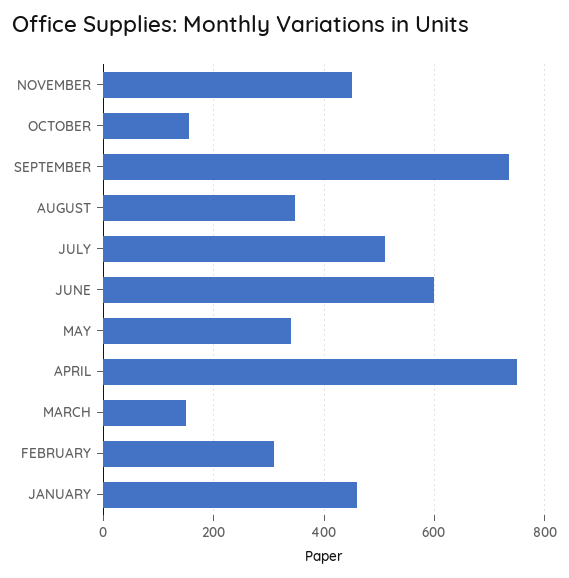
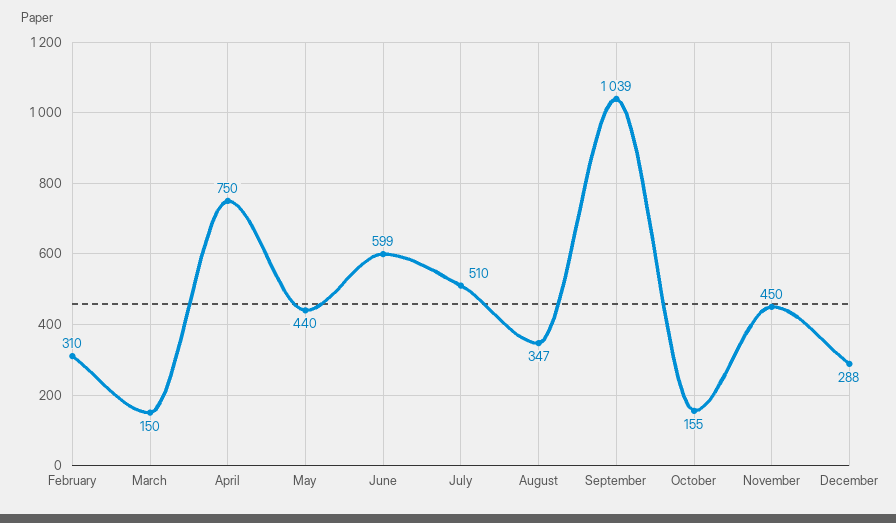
SEPTEMBER: 740 -> 1039
MAY: 340 -> 440
JANUARY: 460 -> none
December: none -> 288

